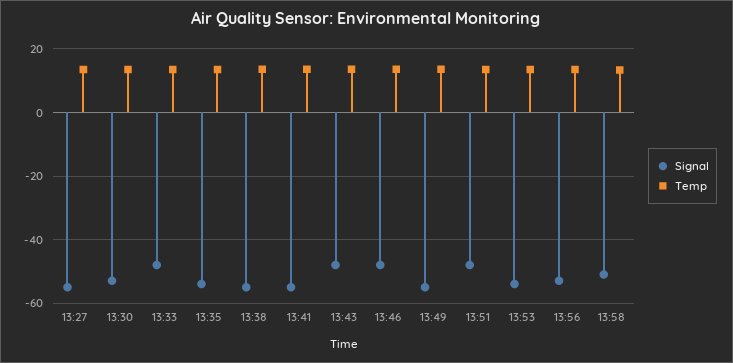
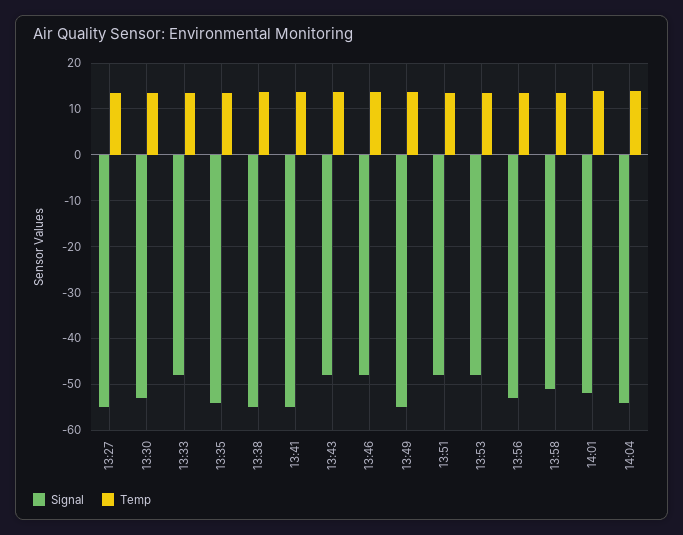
Signal, 13:53: -54 -> -48
Signal, 14:01: none -> -52
Temp, 14:01: none -> 14
Signal, 14:04: none -> -54
Temp, 14:04: none -> 14

